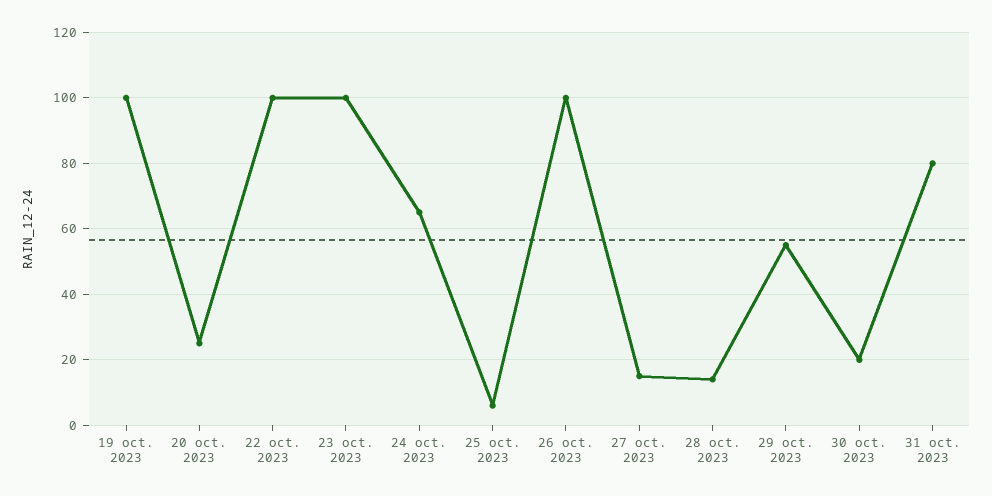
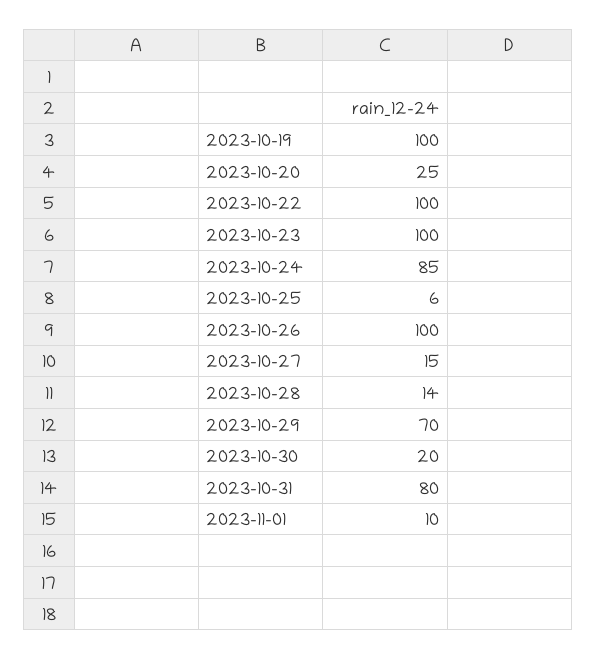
24 oct. 2023: 65 -> 85
29 oct. 2023: 55 -> 70
2023-11-01: none -> 10

